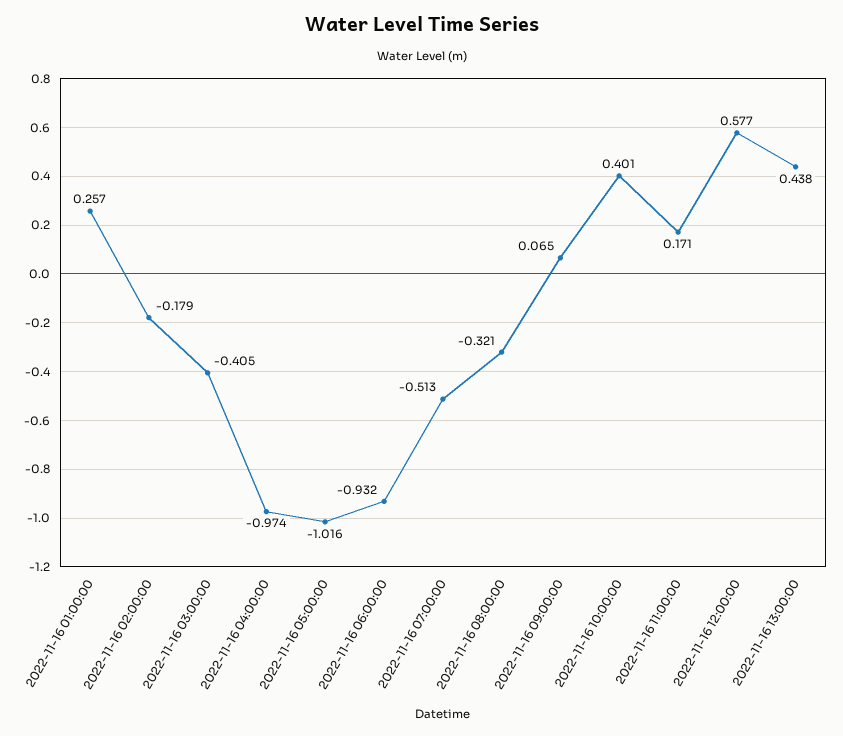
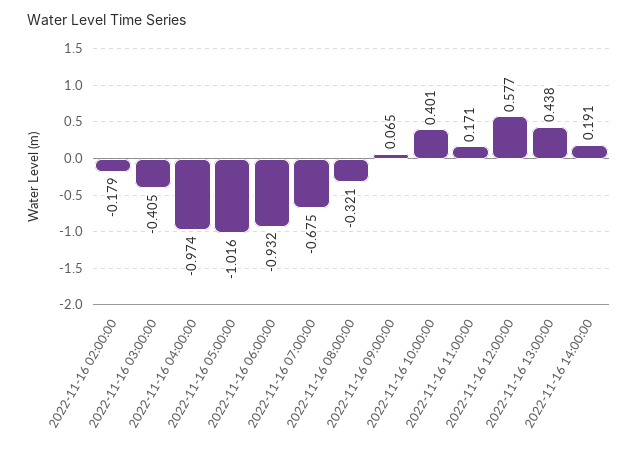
2022-11-16 01:00:00: 0.257 -> none
2022-11-16 07:00:00: -0.513 -> -0.675
2022-11-16 14:00:00: none -> 0.191

